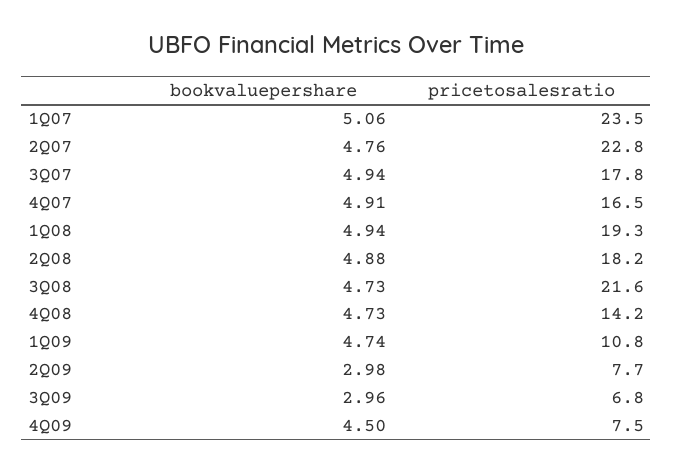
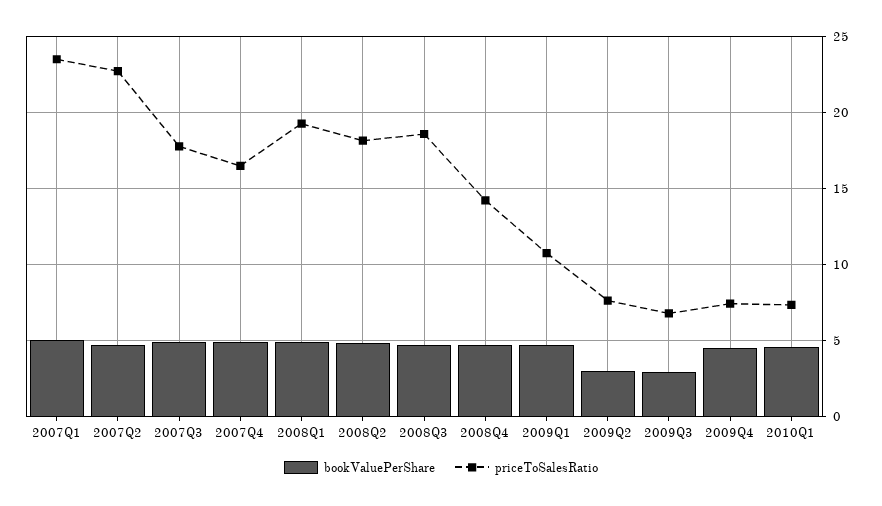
pricetosalesratio, 3Q08: 21.6 -> 18.5
bookvaluepershare, 2010Q1: none -> 4.5
pricetosalesratio, 2010Q1: none -> 7.5

